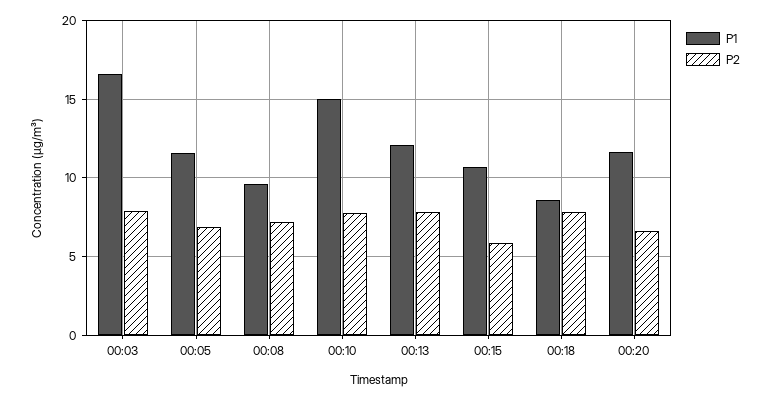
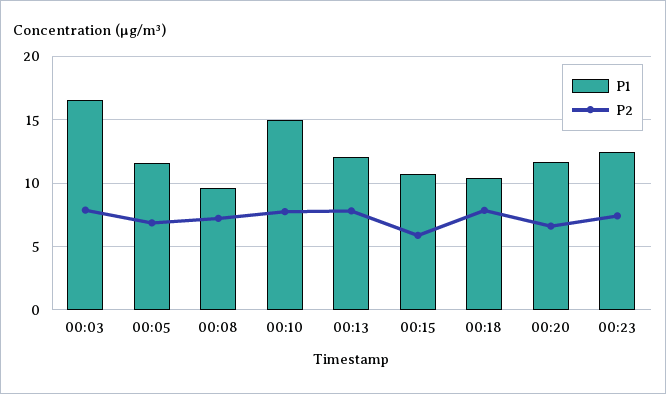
P1, 00:18: 8.5 -> 10.5
P1, 00:23: none -> 12.5
P2, 00:23: none -> 7.5

